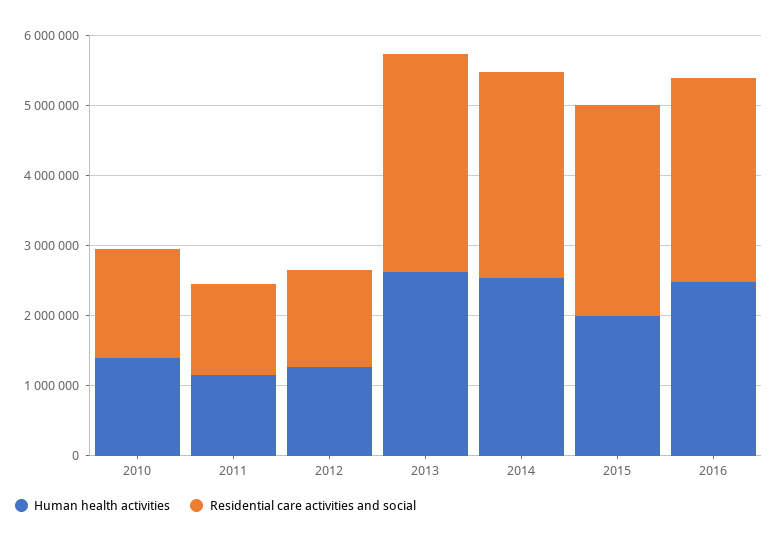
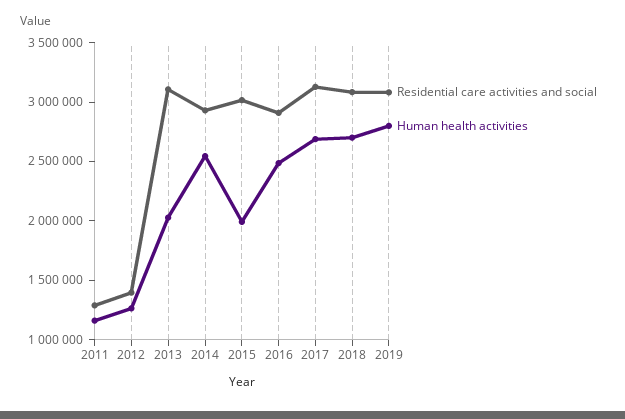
Human health activities, 2010: 1400000 -> none
Residential care activities and social, 2010: 1600000 -> none
Human health activities, 2013: 2600000 -> 2000000
Residential care activities and social, 2017: none -> 3100000
Human health activities, 2017: none -> 2700000
Residential care activities and social, 2018: none -> 3100000
Human health activities, 2018: none -> 2700000
Residential care activities and social, 2019: none -> 3100000
Human health activities, 2019: none -> 2800000

